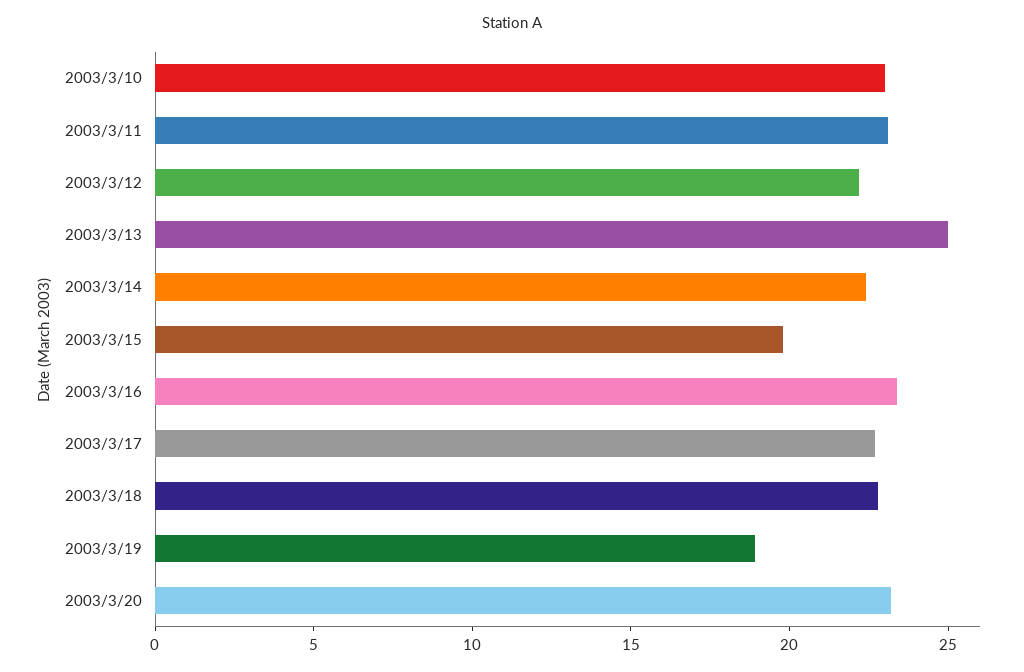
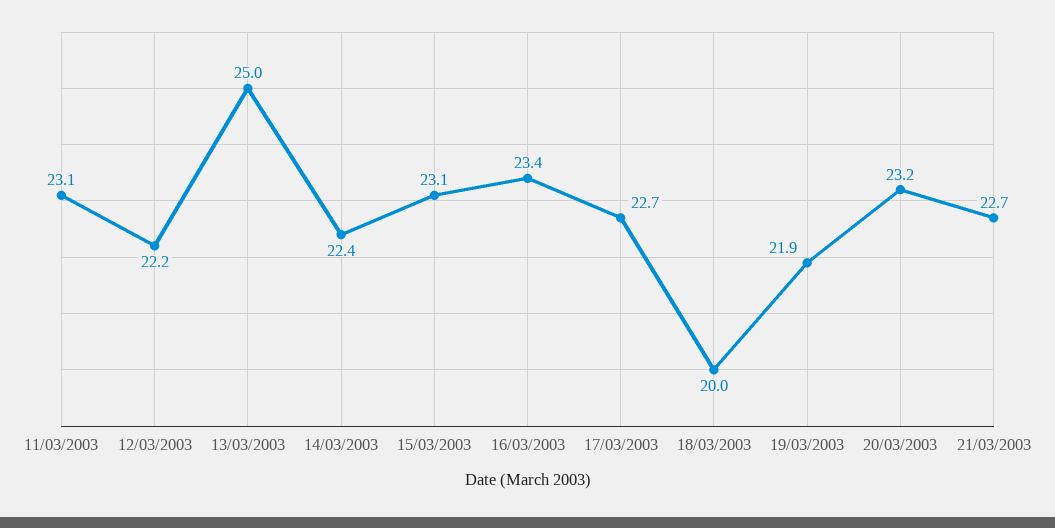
2003/3/10: 23 -> none
2003/3/15: 20 -> 23.1
2003/3/18: 23 -> 20
2003/3/19: 19 -> 21.9
21/03/2003: none -> 22.7

